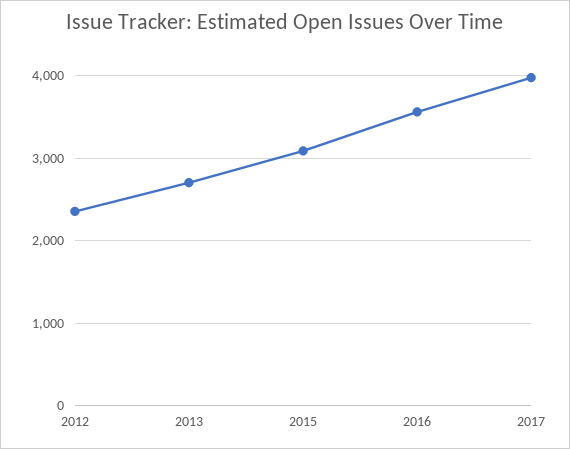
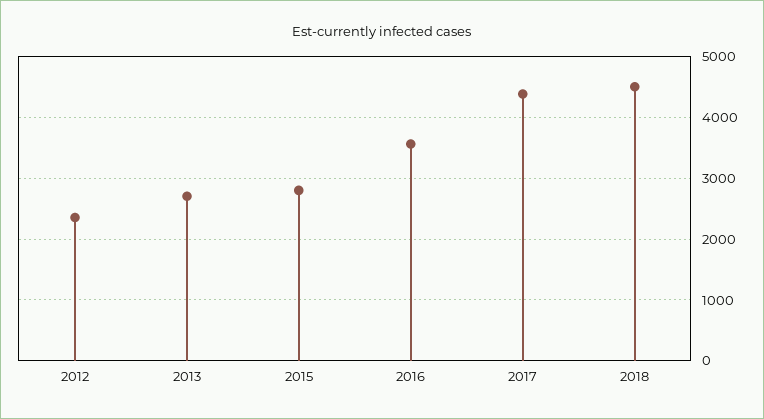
2015: 3100 -> 2800
2017: 4000 -> 4400
2018: none -> 4500

